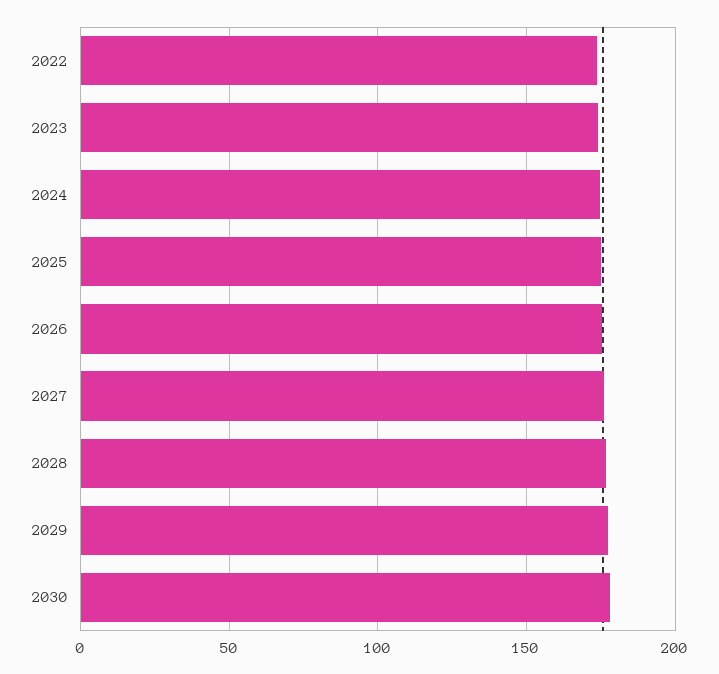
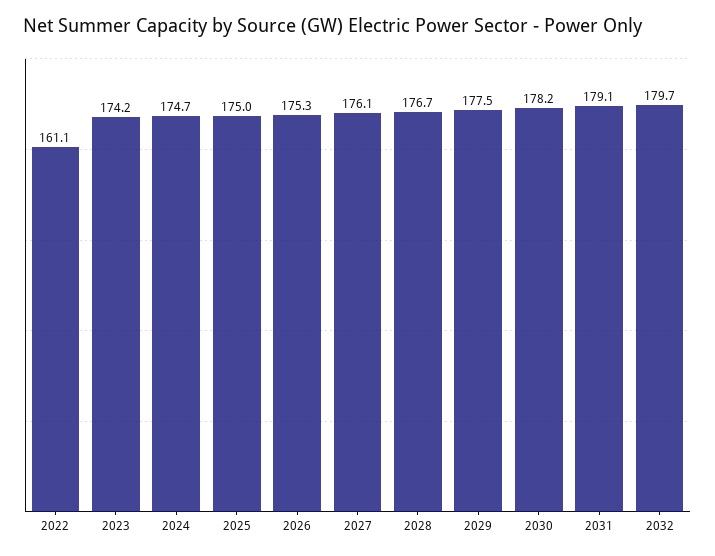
2022: 175 -> 161.1
2031: none -> 179.1
2032: none -> 179.7

